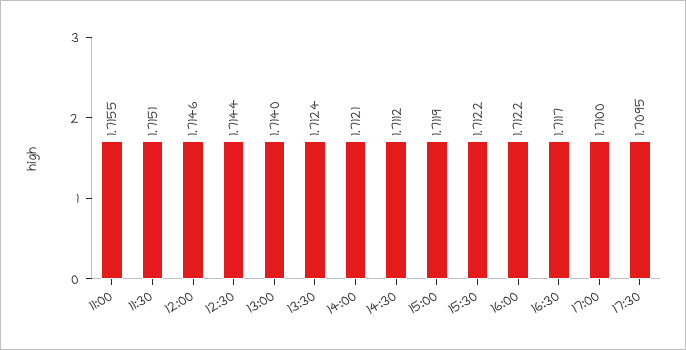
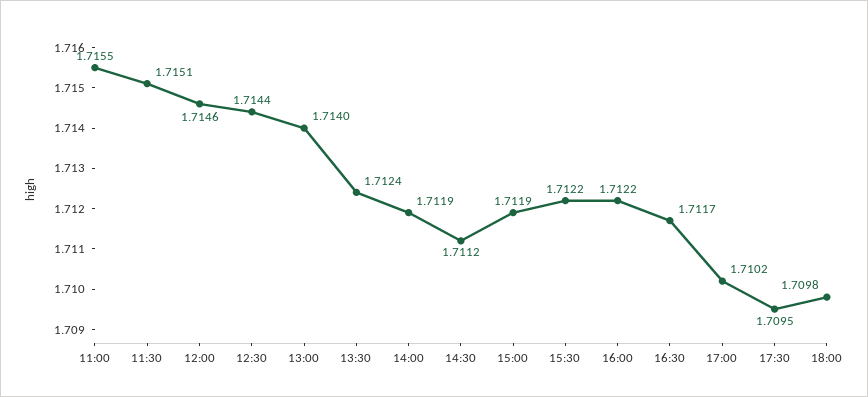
14:00: 1.7121 -> 1.7119
17:00: 1.71 -> 1.7102
18:00: none -> 1.7098

